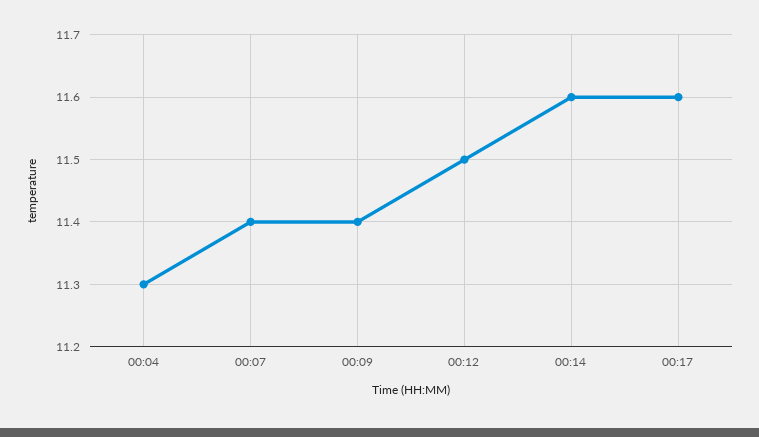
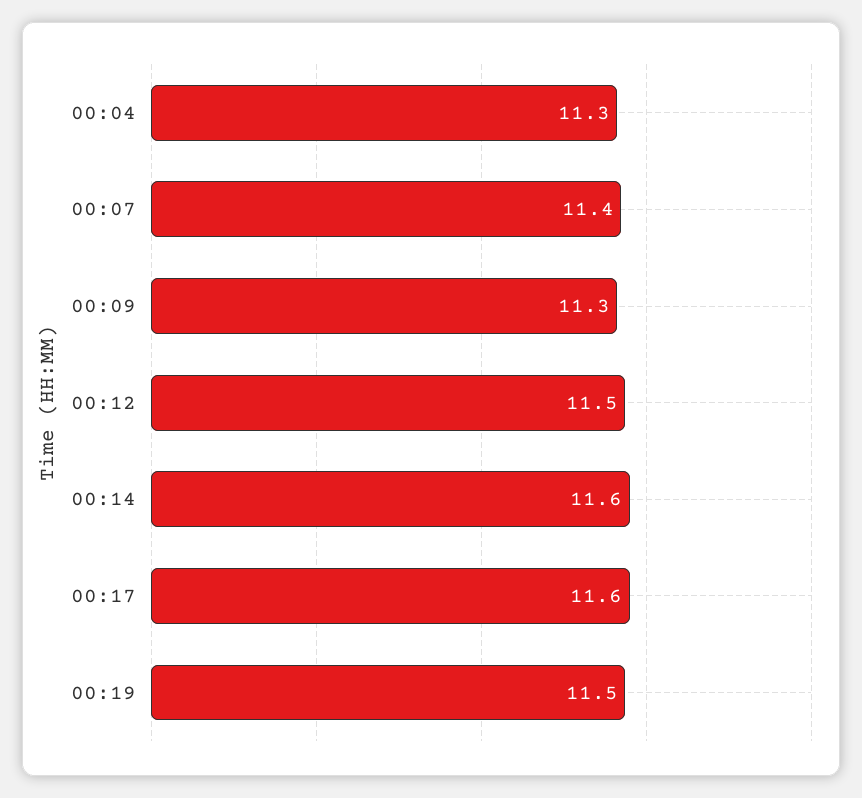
00:09: 11.4 -> 11.3
00:19: none -> 11.5

